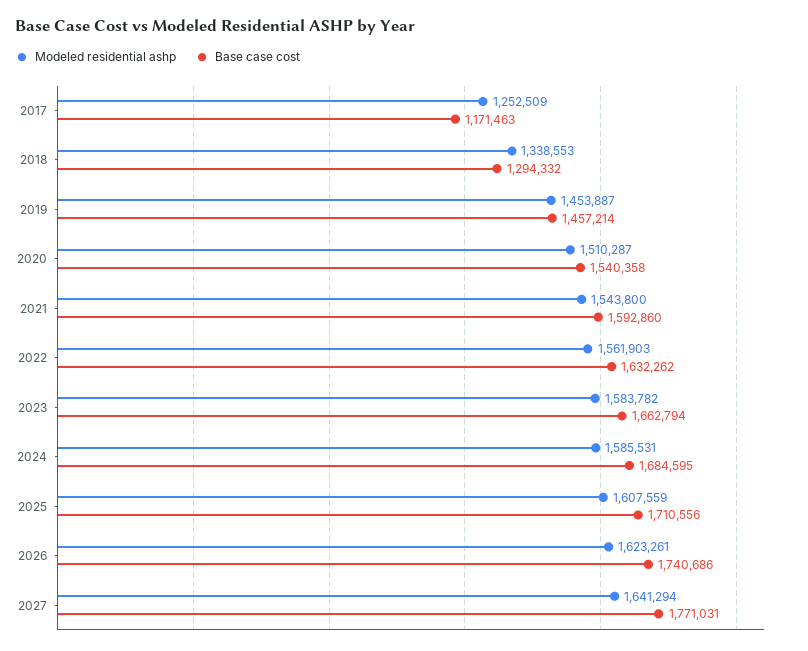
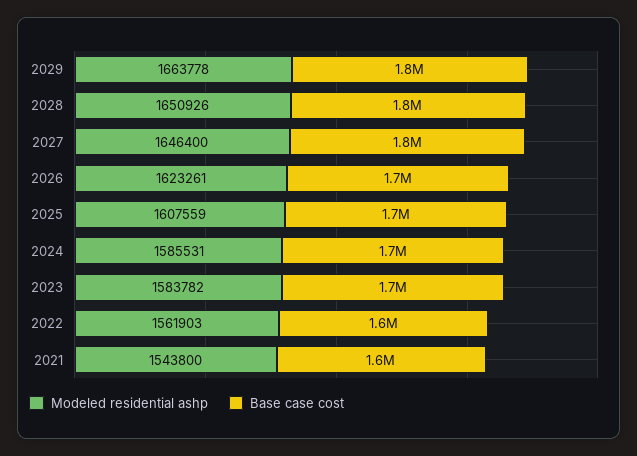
Modeled residential ashp, 2017: 1252509 -> none
Base case cost, 2017: 1171463 -> none
Modeled residential ashp, 2018: 1338553 -> none
Base case cost, 2018: 1294332 -> none
Modeled residential ashp, 2019: 1453887 -> none
Base case cost, 2019: 1457214 -> none
Modeled residential ashp, 2020: 1510287 -> none
Base case cost, 2020: 1540358 -> none
Modeled residential ashp, 2027: 1641294 -> 1646400
Modeled residential ashp, 2029: none -> 1663778
Base case cost, 2029: none -> 1800000
Modeled residential ashp, 2028: none -> 1650926
Base case cost, 2028: none -> 1800000

